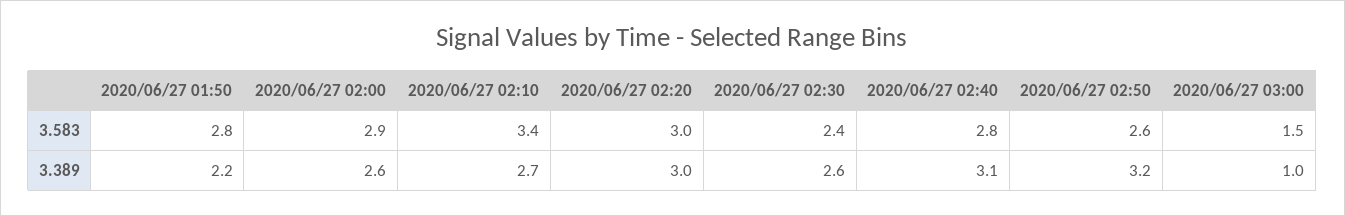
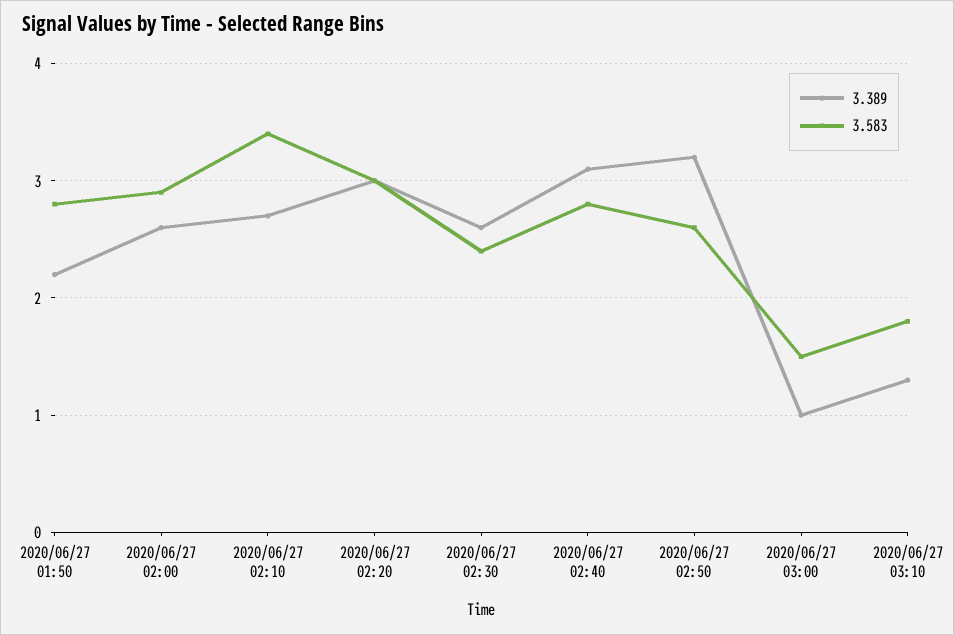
3.389, 2020/06/27 03:10: none -> 1.3
3.583, 2020/06/27 03:10: none -> 1.8

